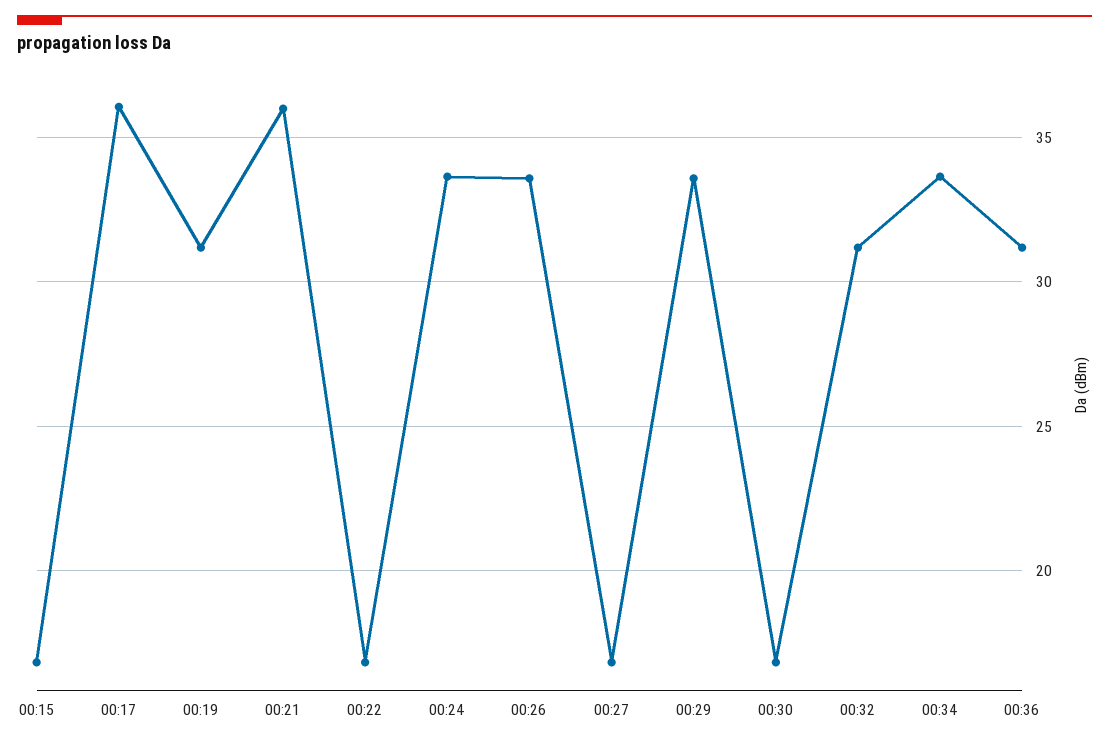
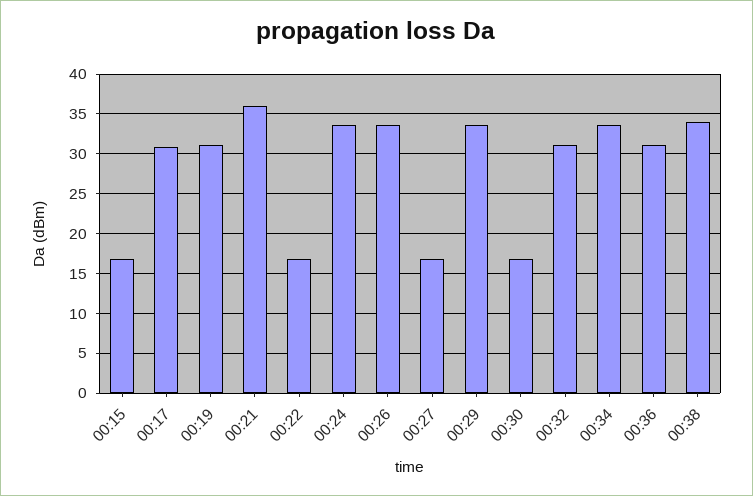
00:17: 36 -> 31
00:38: none -> 34

